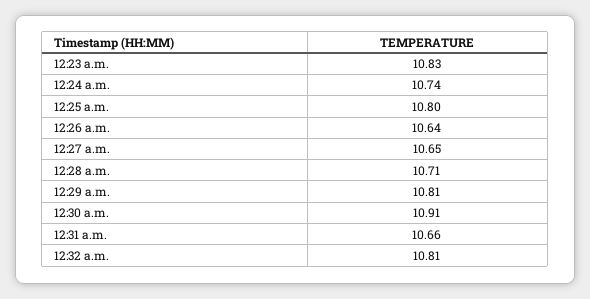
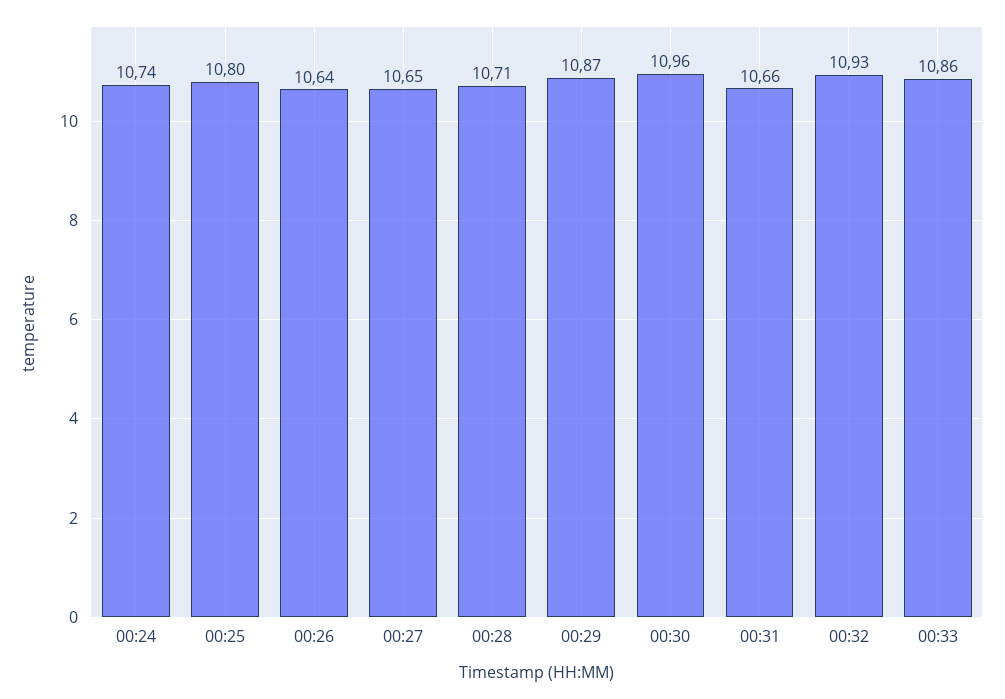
12:23 a.m.: 10.83 -> none
12:29 a.m.: 10.81 -> 10.87
12:30 a.m.: 10.91 -> 10.96
12:32 a.m.: 10.81 -> 10.93
00:33: none -> 10.86

